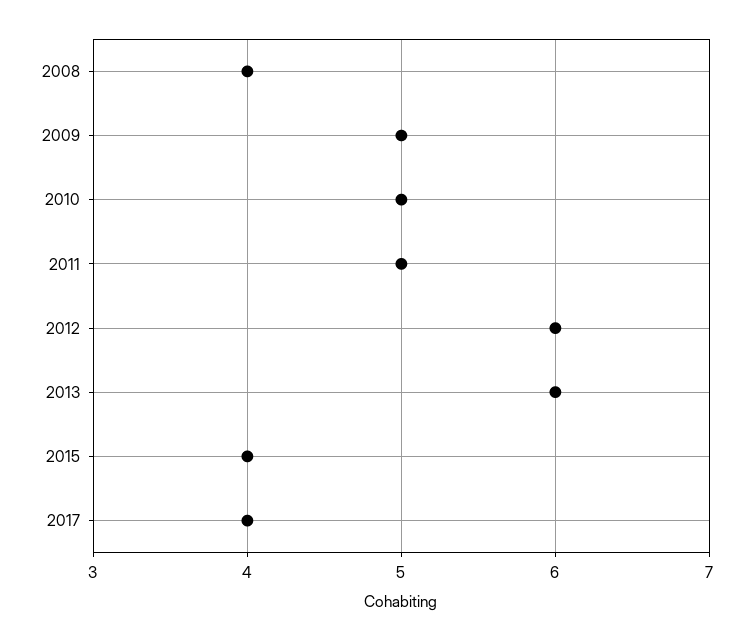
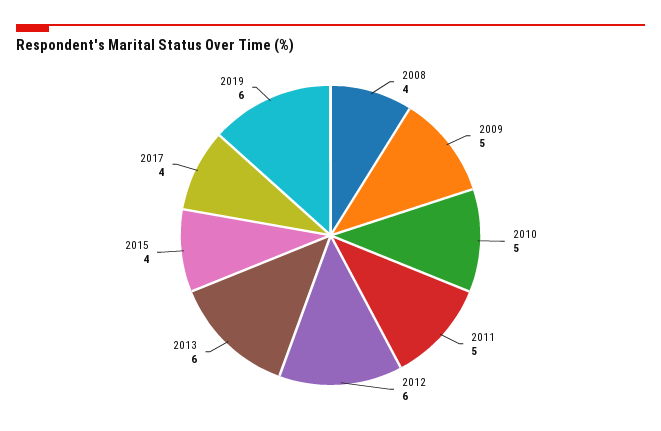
2019: none -> 6

